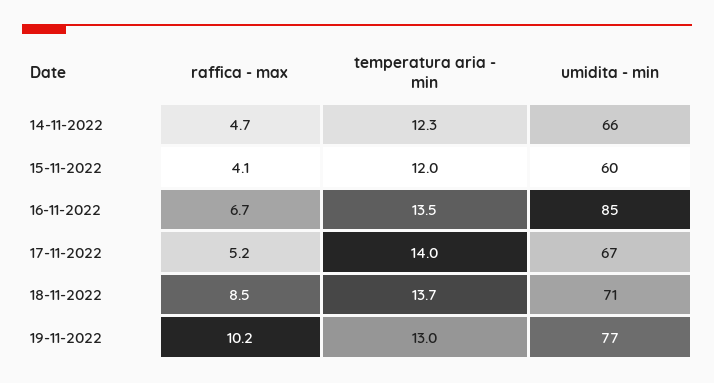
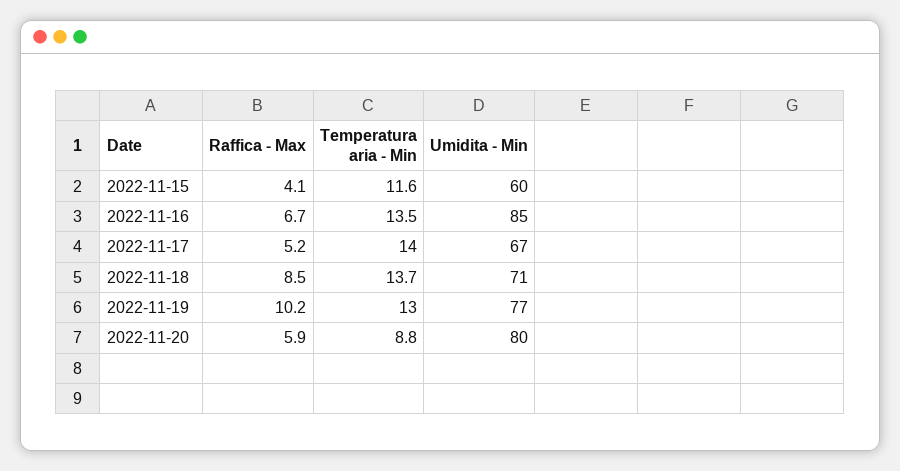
raffica - max, 14-11-2022: 4.7 -> none
temperatura aria - min, 14-11-2022: 12.3 -> none
umidita - min, 14-11-2022: 66 -> none
temperatura aria - min, 15-11-2022: 12 -> 11.6
raffica - max, 2022-11-20: none -> 5.9
temperatura aria - min, 2022-11-20: none -> 8.8
umidita - min, 2022-11-20: none -> 80

